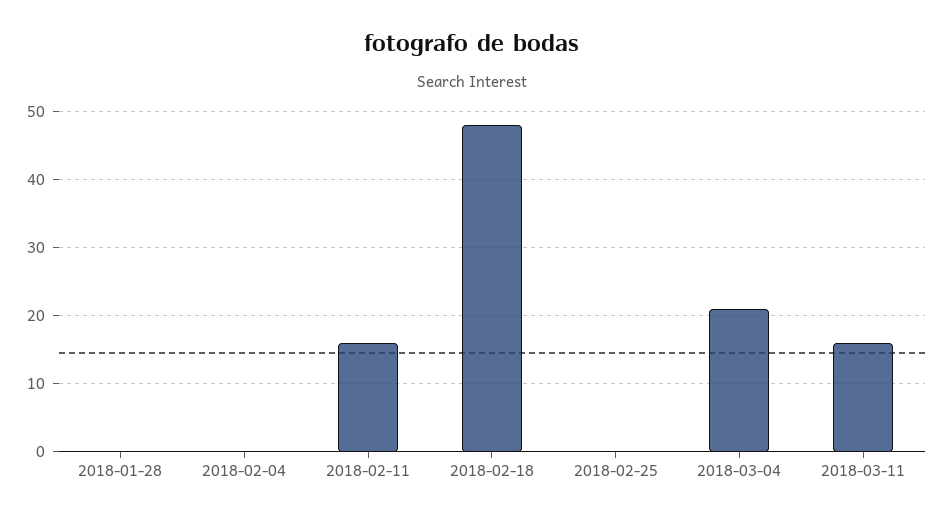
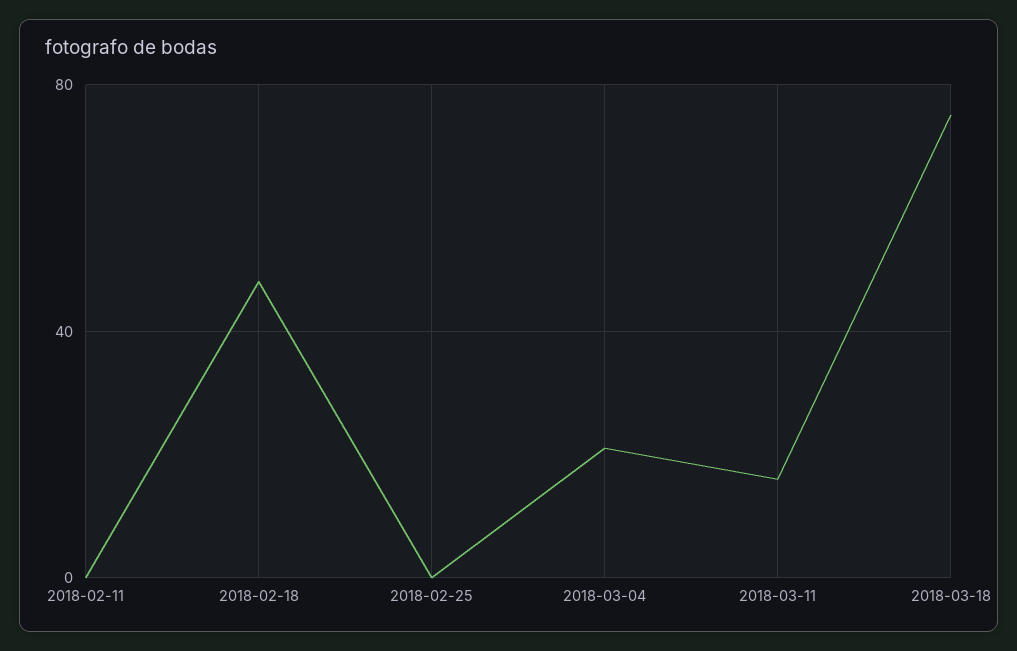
2018-01-28: 0 -> none
2018-02-04: 0 -> none
2018-02-11: 16 -> 0
2018-03-18: none -> 75

